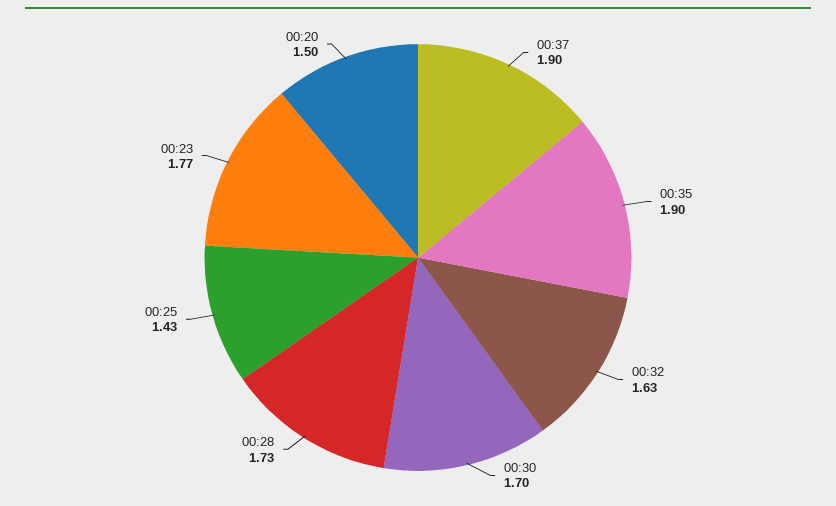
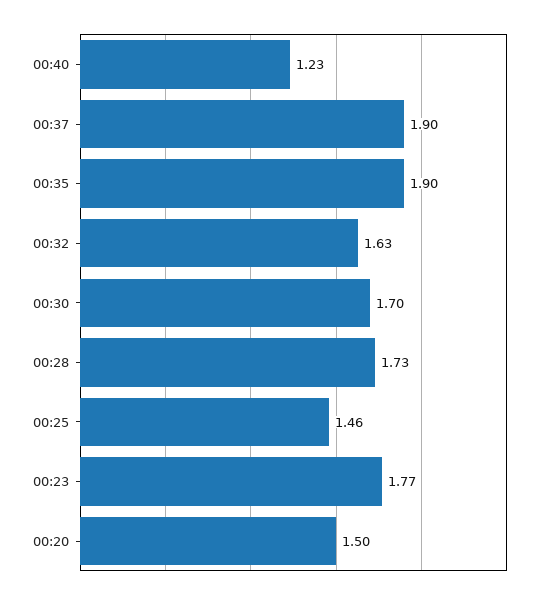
00:25: 1.43 -> 1.46
00:40: none -> 1.23

